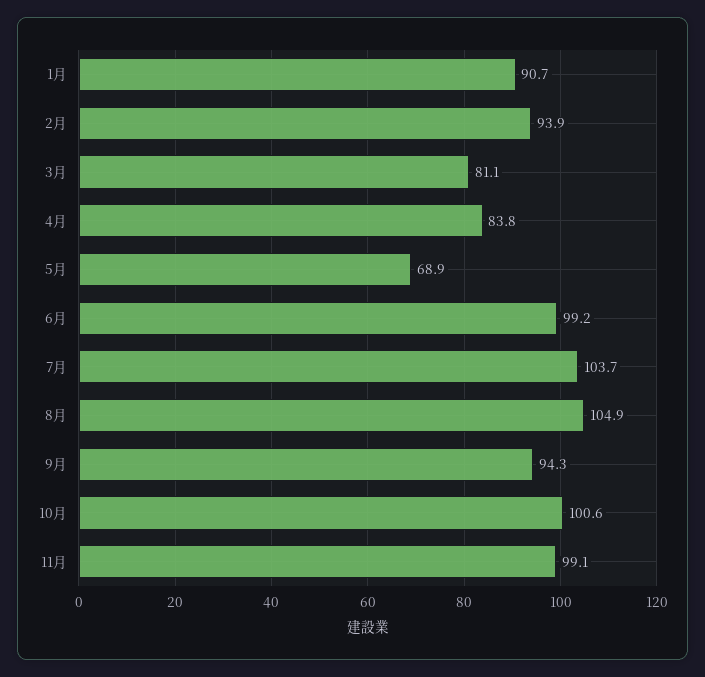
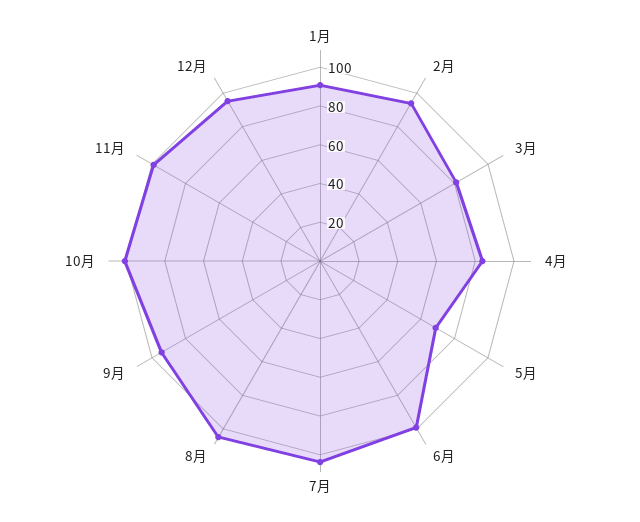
12月: none -> 95

